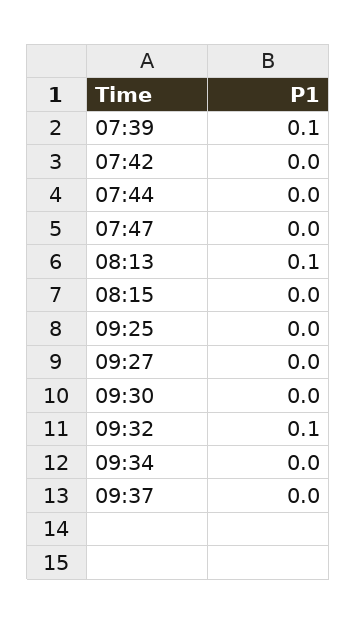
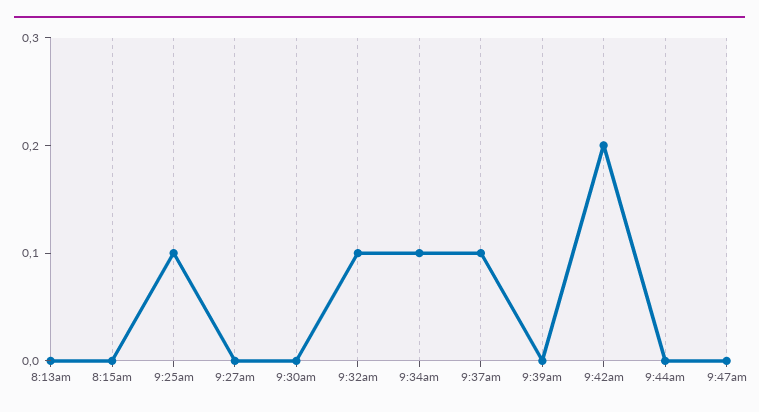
07:39: 0.1 -> none
07:42: 0 -> none
07:44: 0 -> none
07:47: 0 -> none
08:13: 0.1 -> 0
09:25: 0 -> 0.1
09:34: 0 -> 0.1
09:37: 0 -> 0.1
9:39am: none -> 0
9:42am: none -> 0.2
9:44am: none -> 0
9:47am: none -> 0

